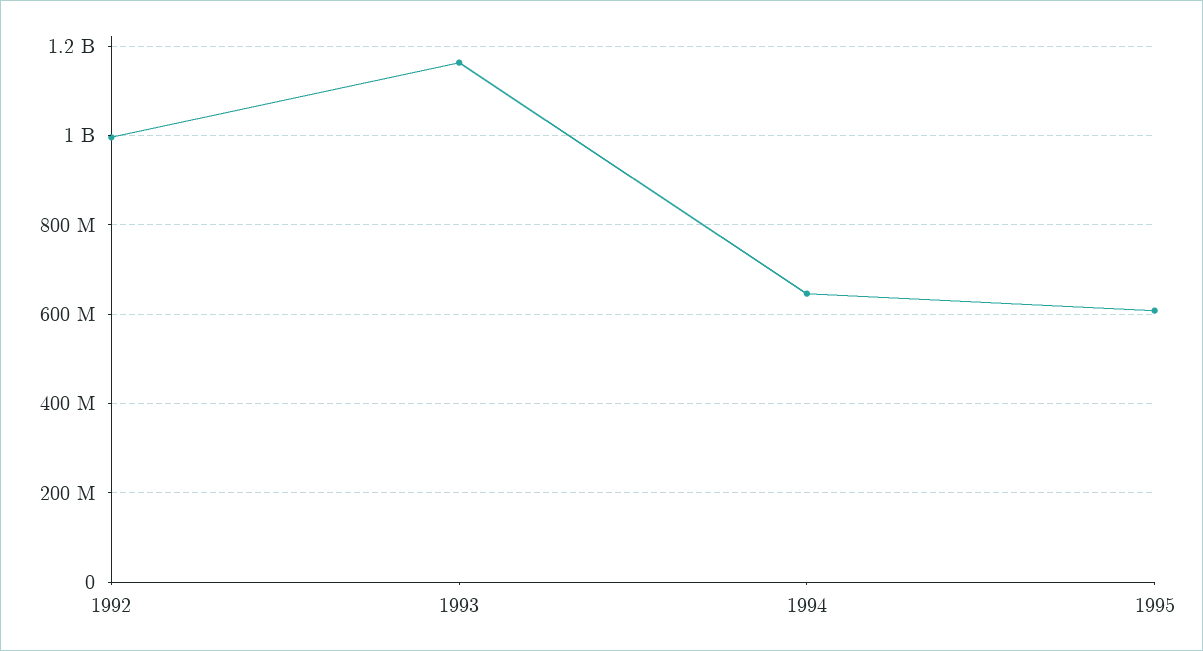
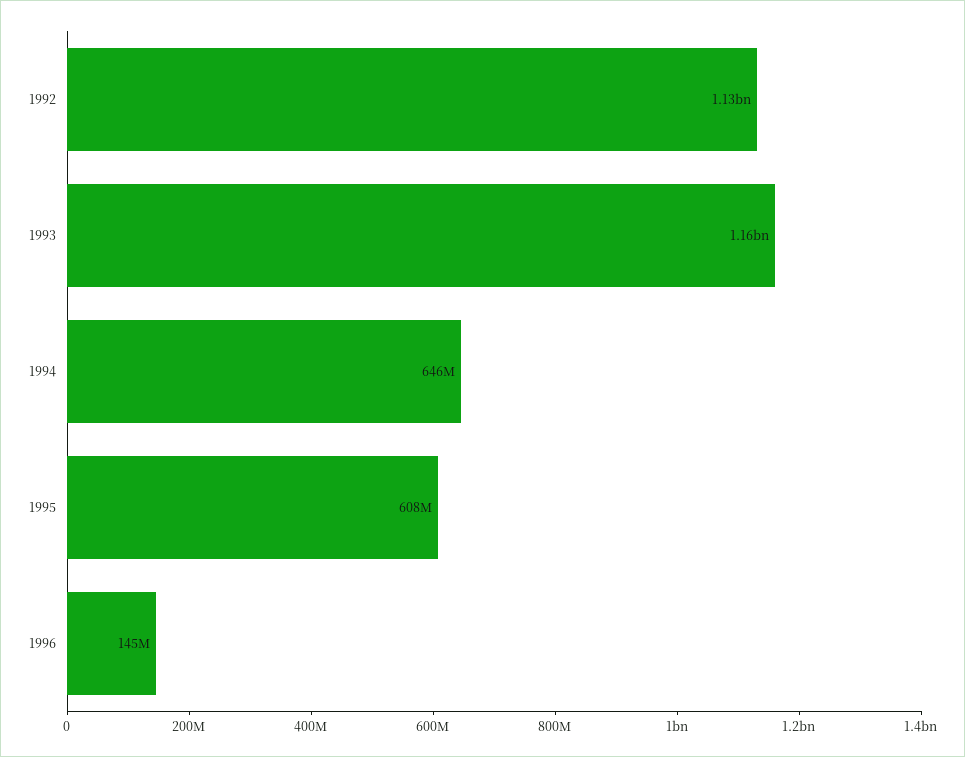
1992: 1000000000 -> 1130000000
1996: none -> 145000000

